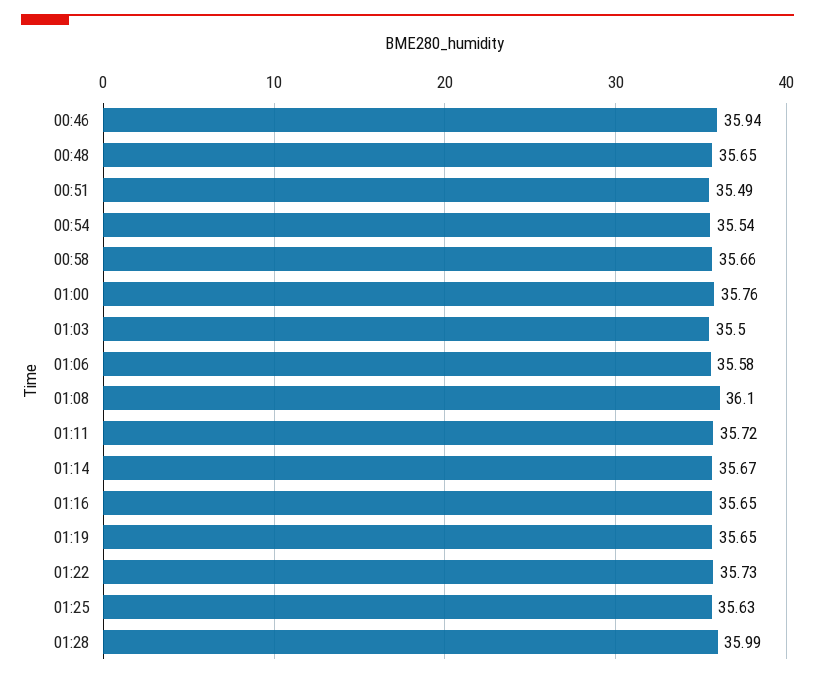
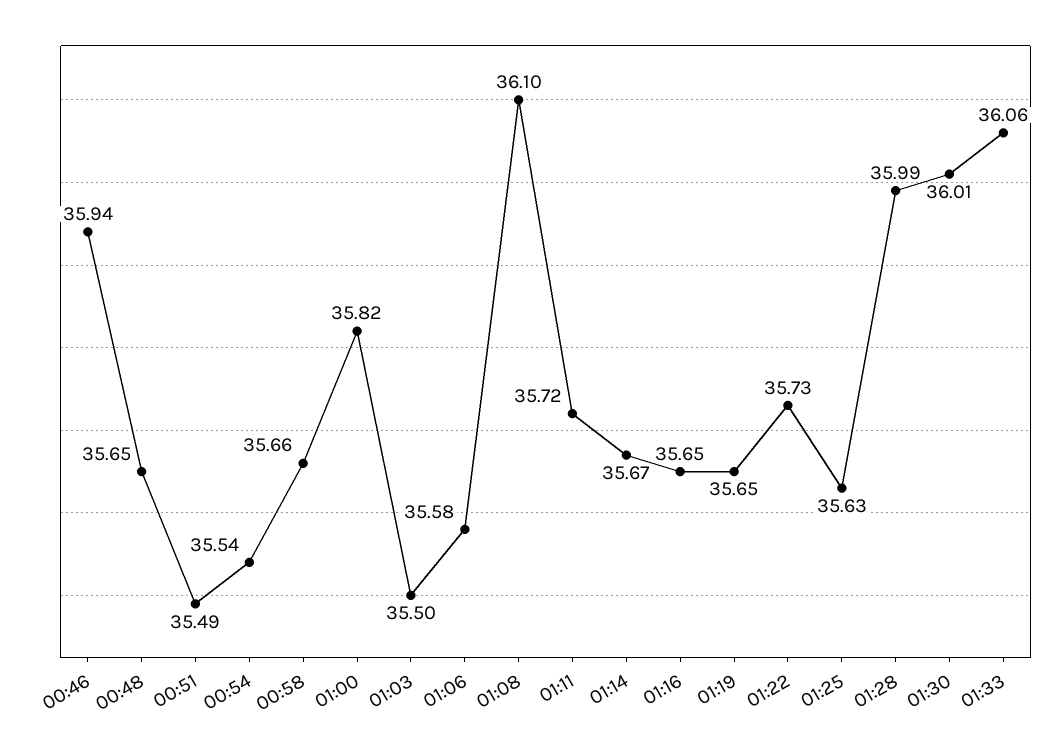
01:00: 35.76 -> 35.82
01:30: none -> 36.01
01:33: none -> 36.06

